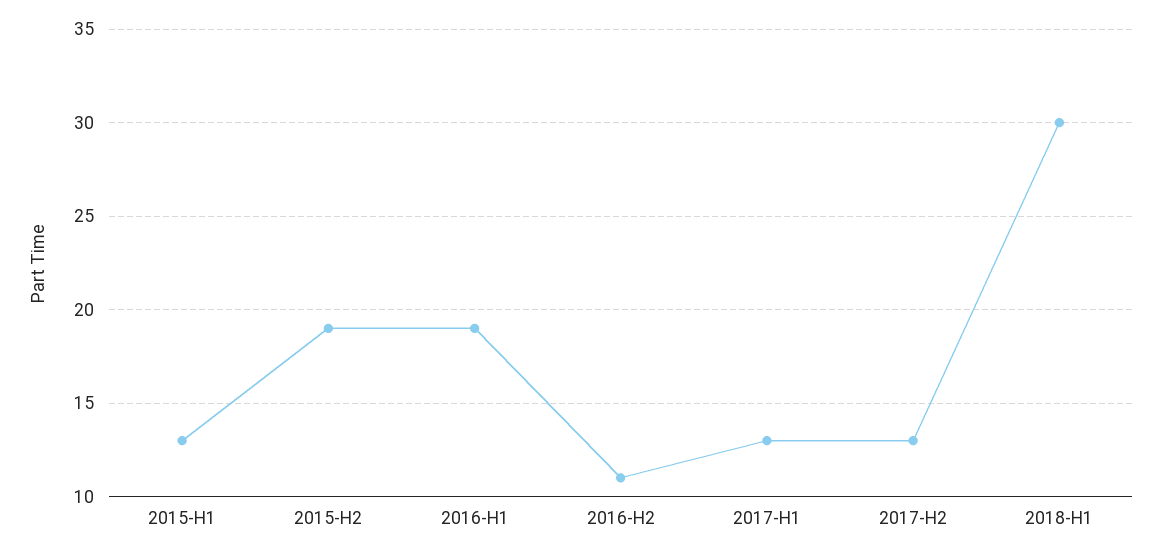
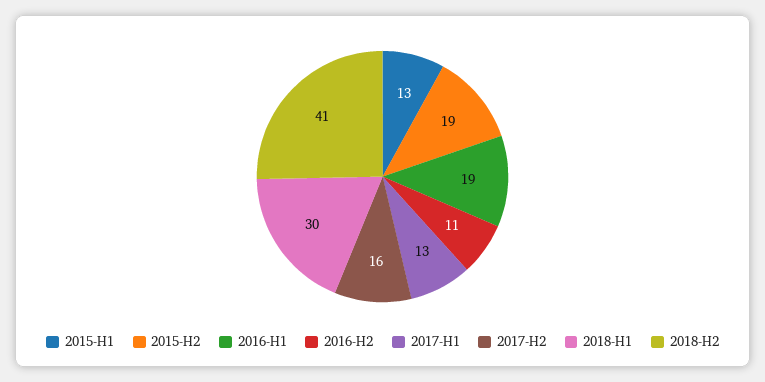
2017-H2: 13 -> 16
2018-H2: none -> 41

